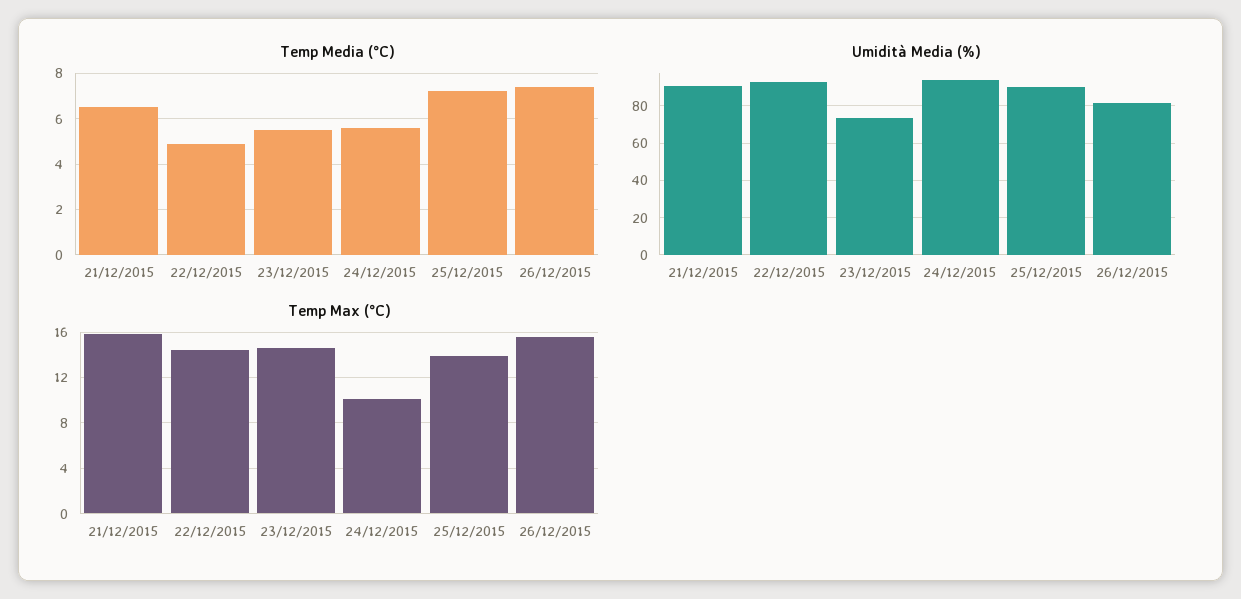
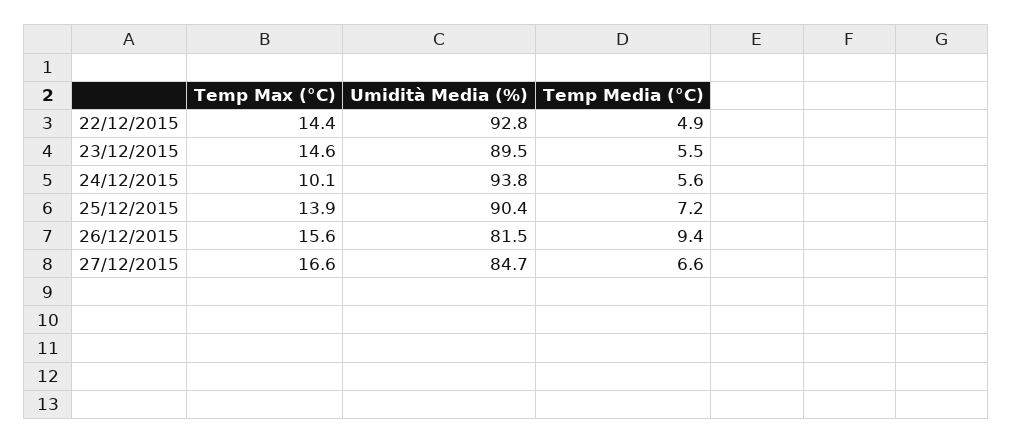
Temp Media (°C), 21/12/2015: 6.5 -> none
Temp Media (°C), 26/12/2015: 7.5 -> 9.4
Umidità Media (%), 21/12/2015: 90 -> none
Umidità Media (%), 23/12/2015: 75 -> 89.5
Temp Max (°C), 21/12/2015: 16 -> none
Temp Max (°C), 27/12/2015: none -> 16.6
Umidità Media (%), 27/12/2015: none -> 84.7
Temp Media (°C), 27/12/2015: none -> 6.6

